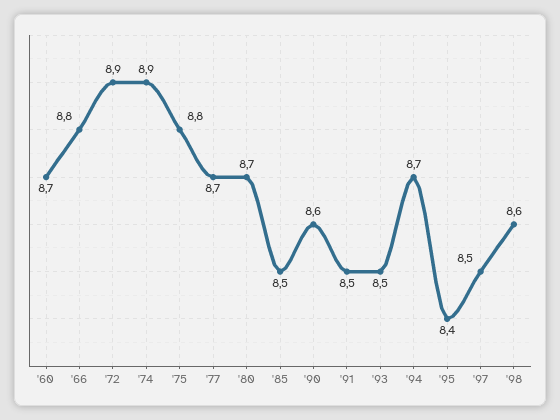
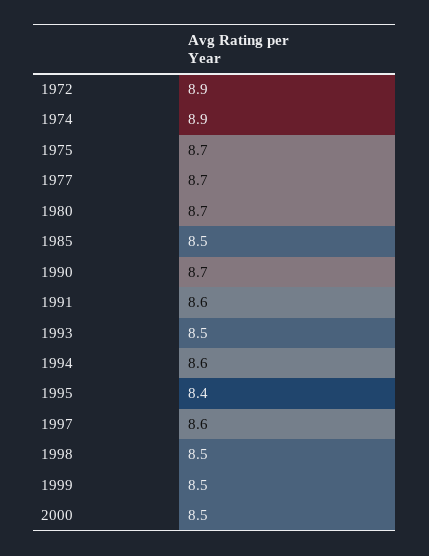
'60: 8.7 -> none
'66: 8.8 -> none
'75: 8.8 -> 8.7
'90: 8.6 -> 8.7
'91: 8.5 -> 8.6
'94: 8.7 -> 8.6
'97: 8.5 -> 8.6
'98: 8.6 -> 8.5
1999: none -> 8.5
2000: none -> 8.5

